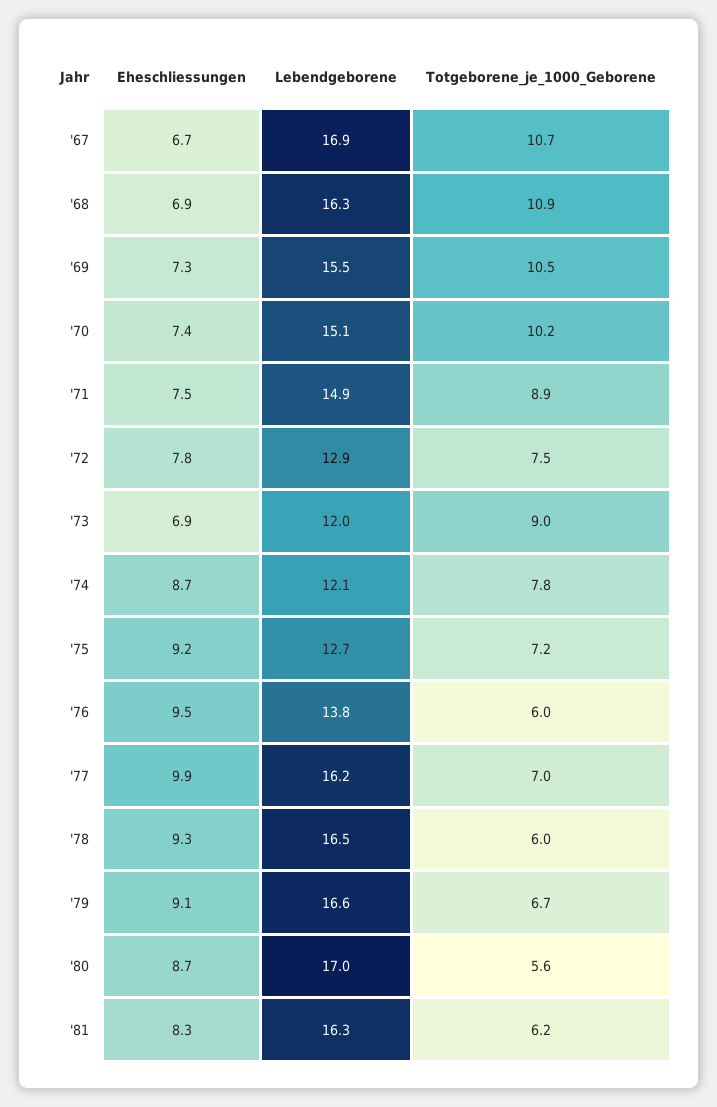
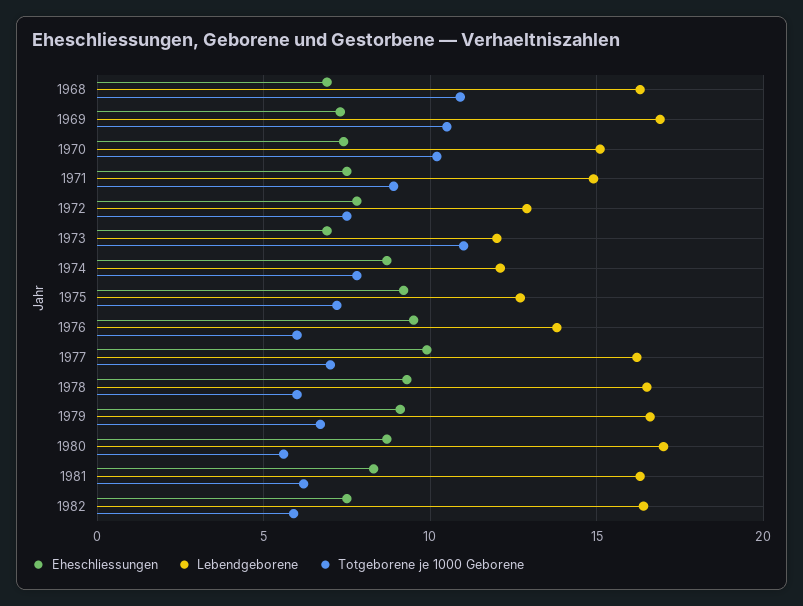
Eheschliessungen, '67: 6.7 -> none
Lebendgeborene, '67: 16.9 -> none
Totgeborene_je_1000_Geborene, '67: 10.7 -> none
Lebendgeborene, '69: 15.5 -> 17
Totgeborene_je_1000_Geborene, '73: 9 -> 11
Eheschliessungen, 1982: none -> 7.5
Lebendgeborene, 1982: none -> 16.5
Totgeborene_je_1000_Geborene, 1982: none -> 6

